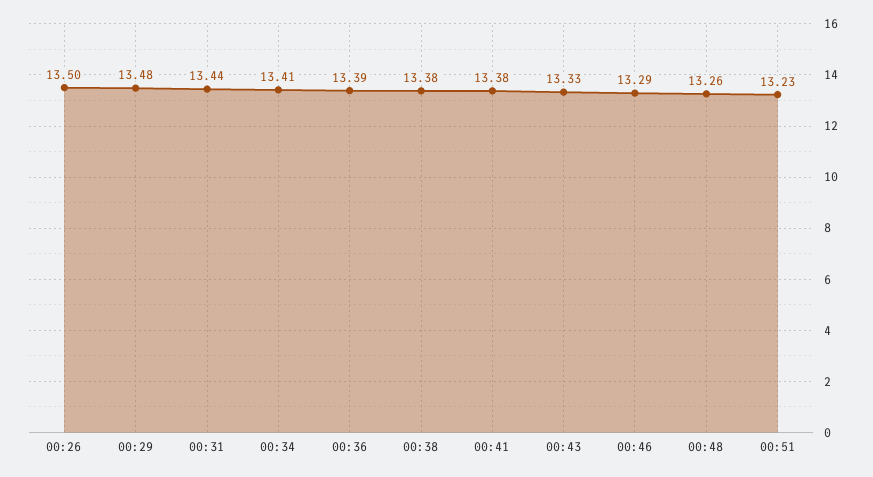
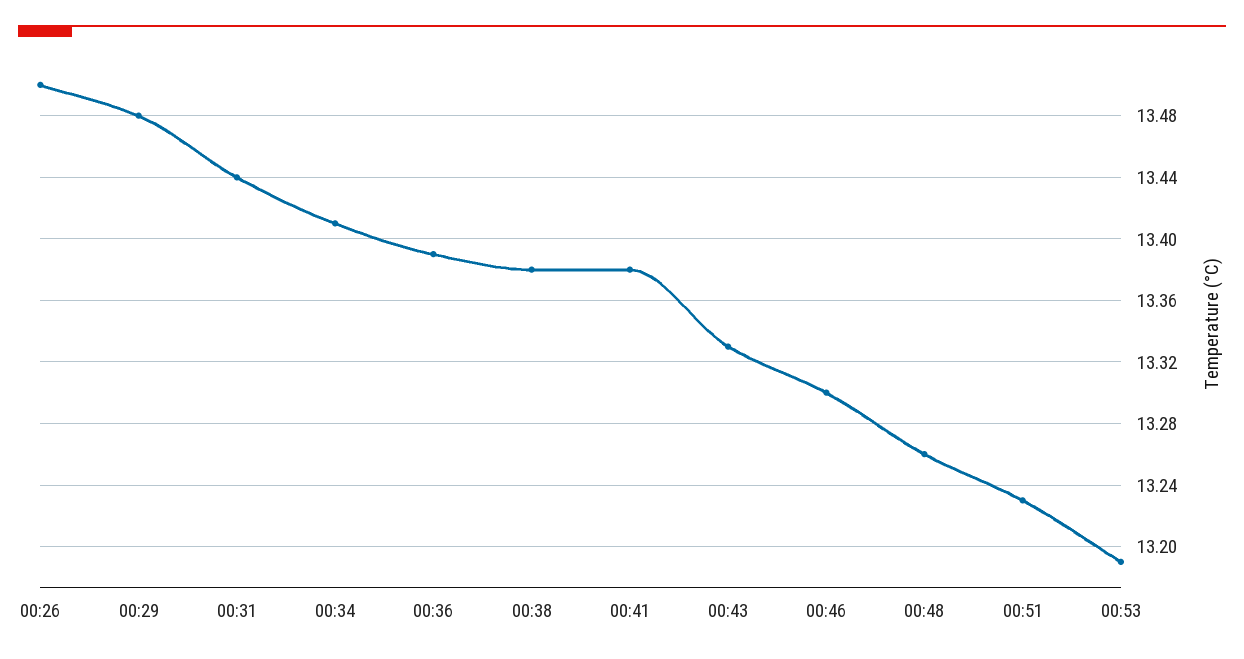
00:46: 13.29 -> 13.3
00:53: none -> 13.19

